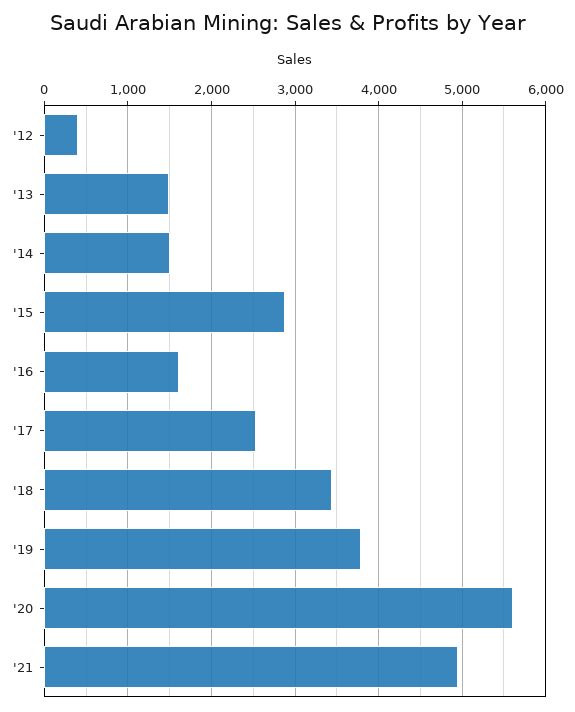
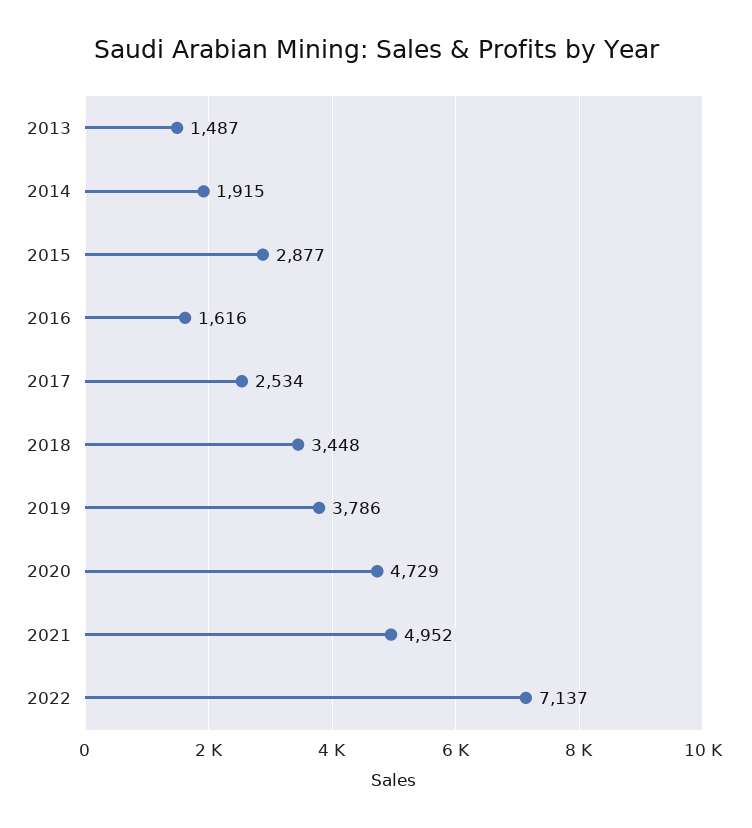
'12: 400 -> none
'14: 1500 -> 1915
'20: 5600 -> 4729
2022: none -> 7137

